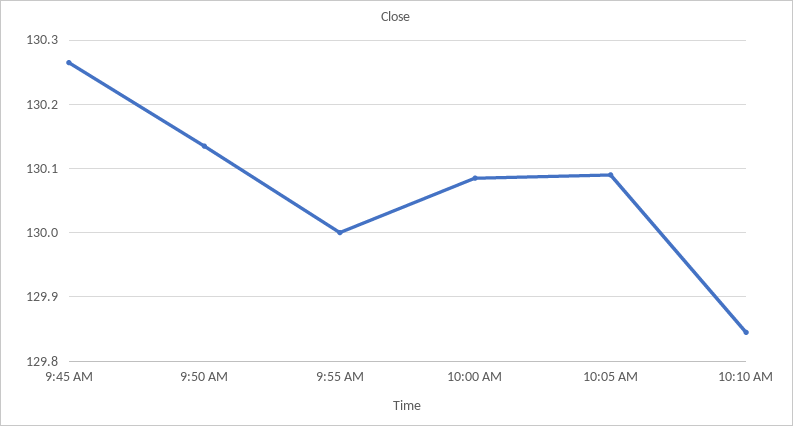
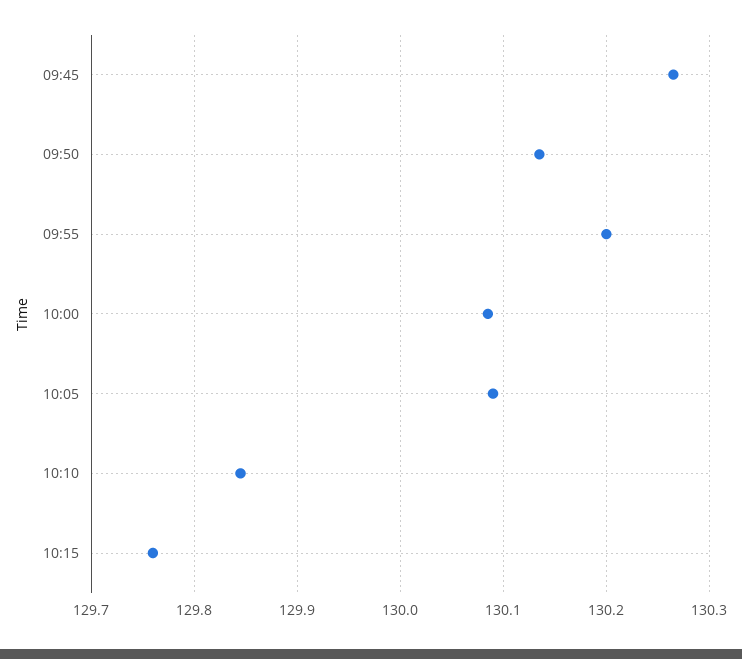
9:55 AM: 130 -> 130.2
10:15: none -> 129.76

